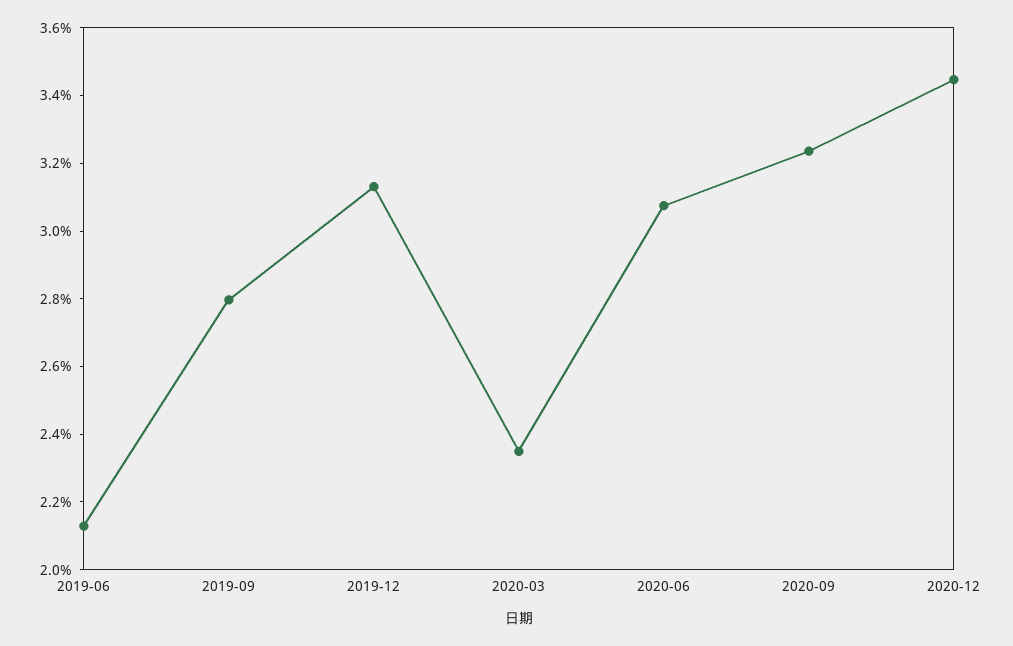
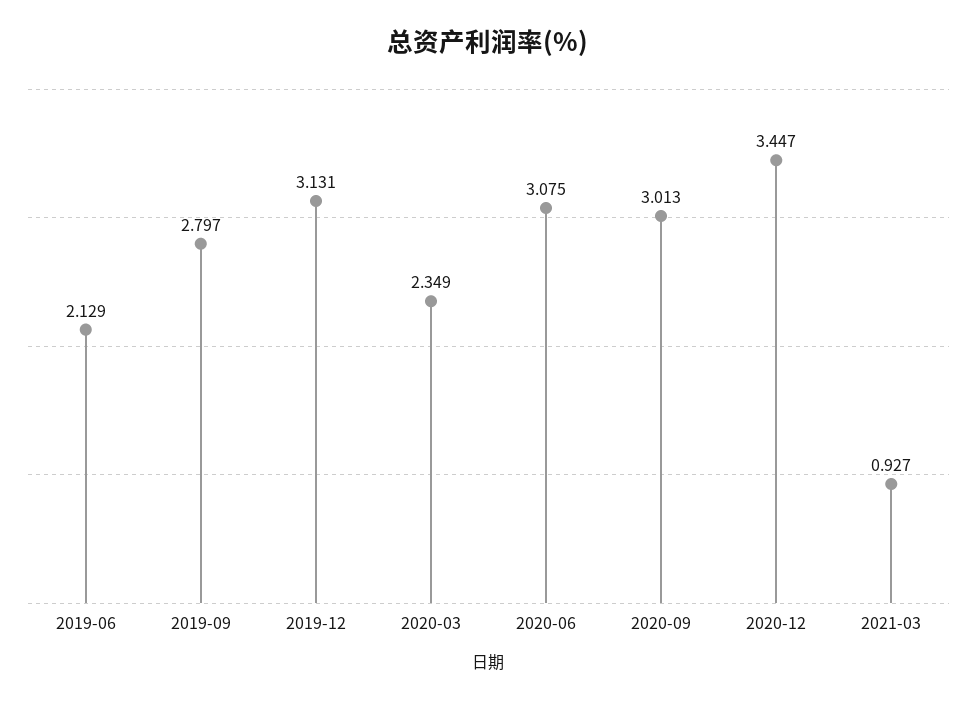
2020-09: 3.25 -> 3.013
2021-03: none -> 0.927

